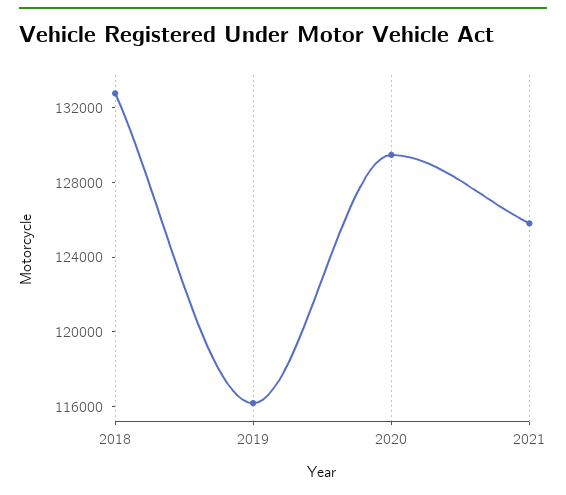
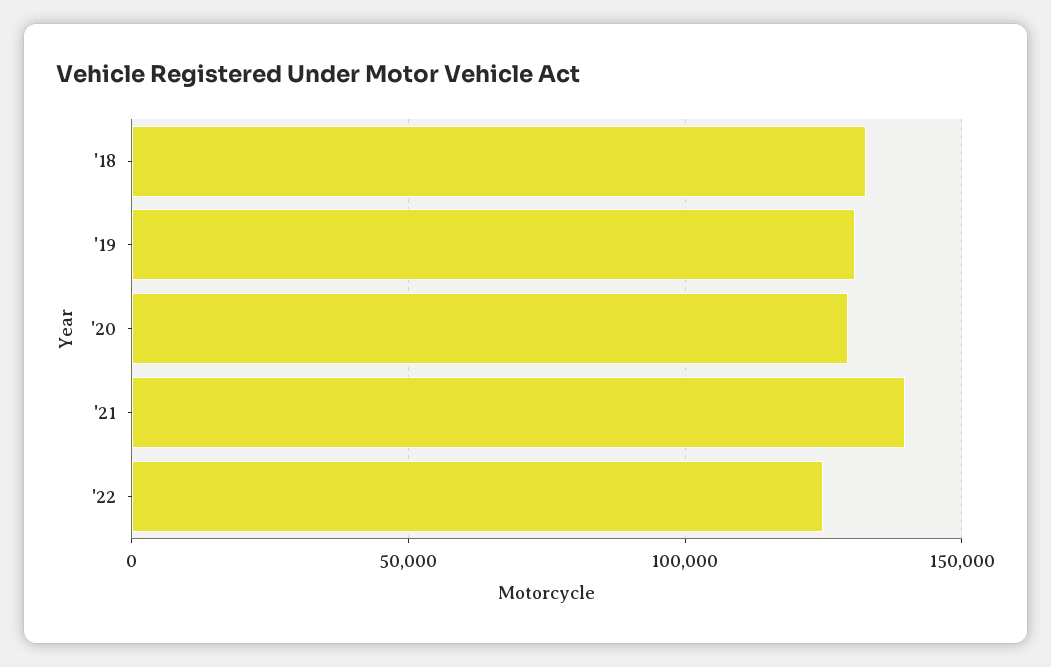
2019: 116000 -> 130000
2021: 126000 -> 140000
'22: none -> 125000

